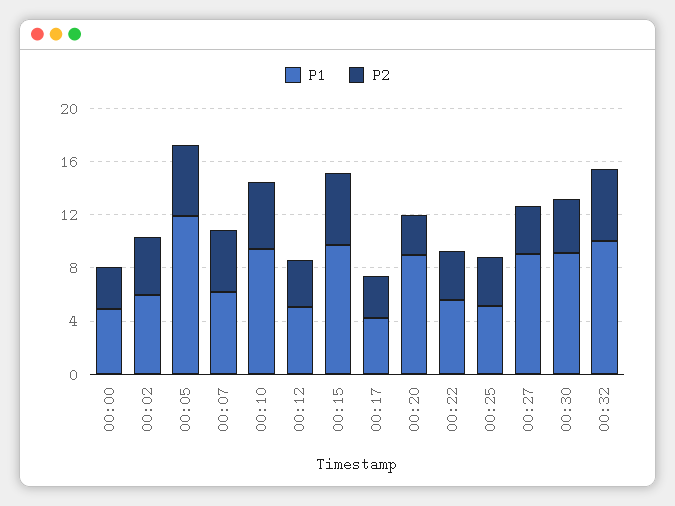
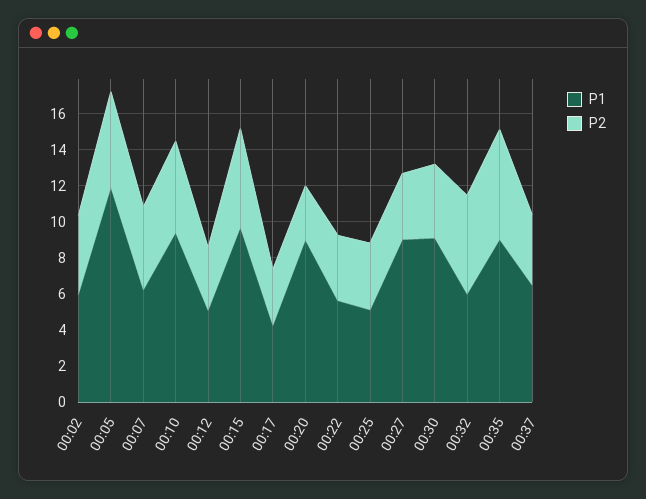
P1, 00:00: 5 -> none
P2, 00:00: 3 -> none
P1, 00:32: 10 -> 6
P1, 00:35: none -> 9
P2, 00:35: none -> 6
P1, 00:37: none -> 6.5
P2, 00:37: none -> 4

